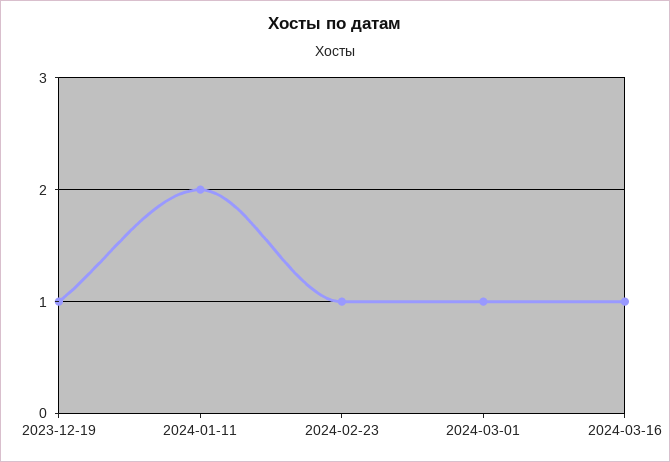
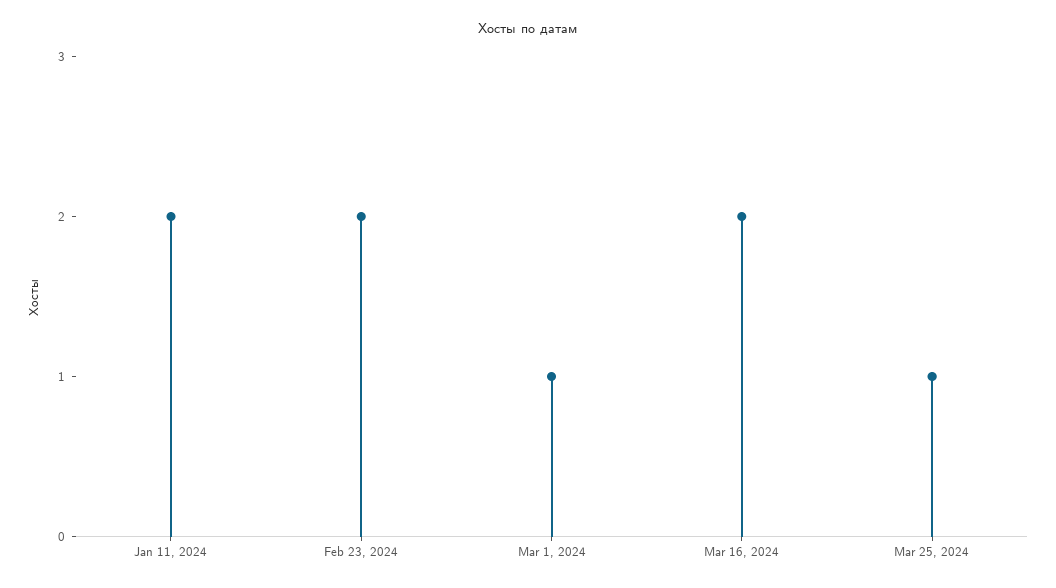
2023-12-19: 1 -> none
2024-02-23: 1 -> 2
2024-03-16: 1 -> 2
Mar 25, 2024: none -> 1

